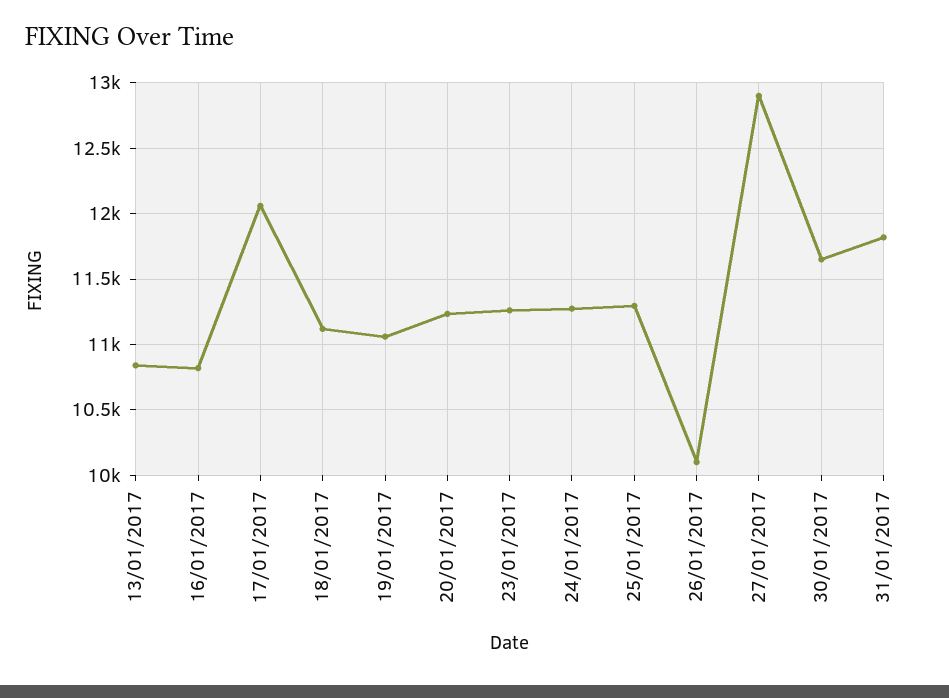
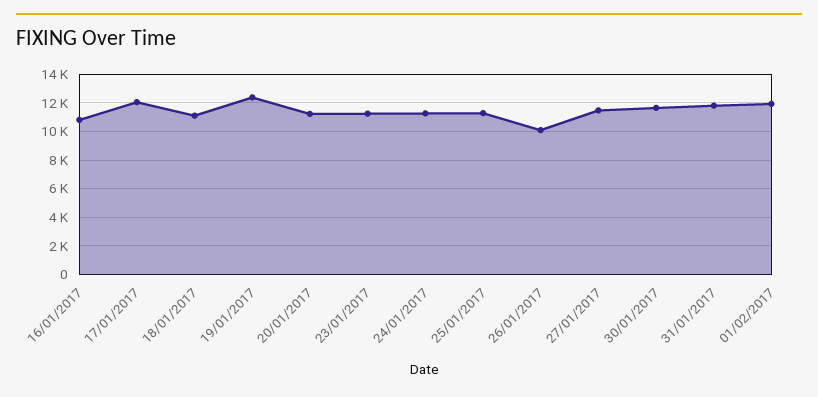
13/01/2017: 10850 -> none
19/01/2017: 11050 -> 12500
27/01/2017: 12900 -> 11500
01/02/2017: none -> 12000

